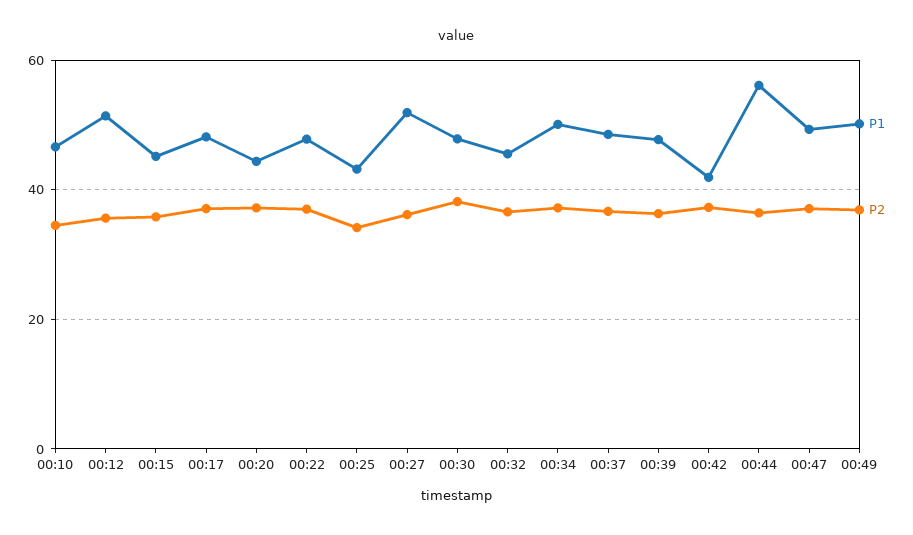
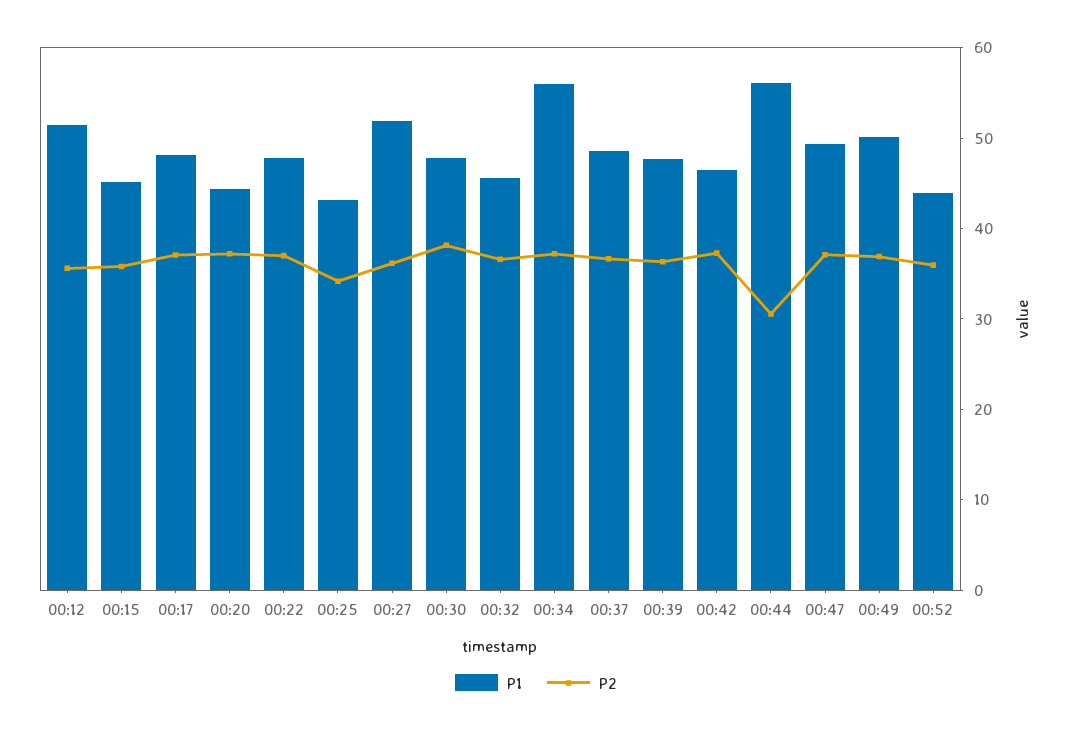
P1, 00:10: 46 -> none
P2, 00:10: 34 -> none
P1, 00:34: 50 -> 56
P1, 00:42: 42 -> 46
P2, 00:44: 36 -> 30
P1, 00:52: none -> 44
P2, 00:52: none -> 36

